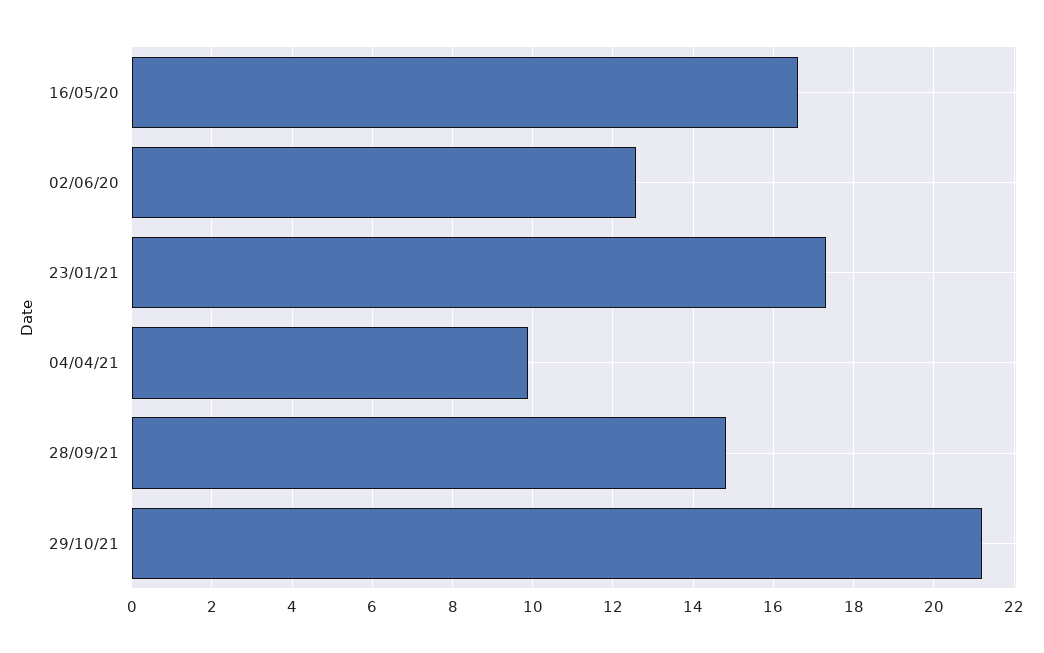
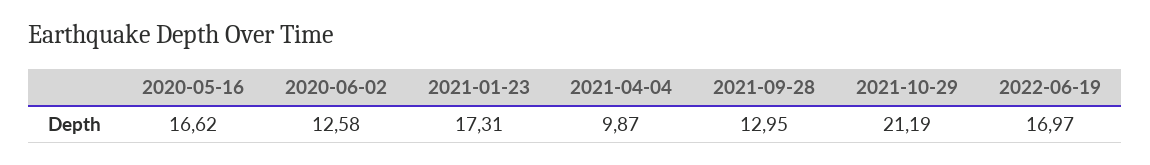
28/09/21: 14.8 -> 12.95
2022-06-19: none -> 16.97

